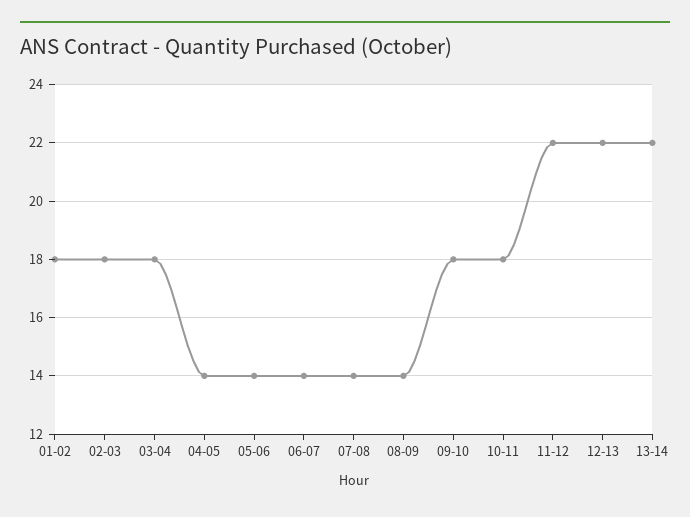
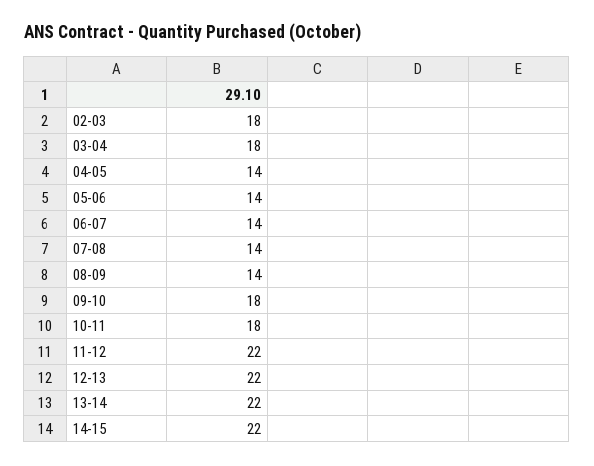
01-02: 18 -> none
14-15: none -> 22

